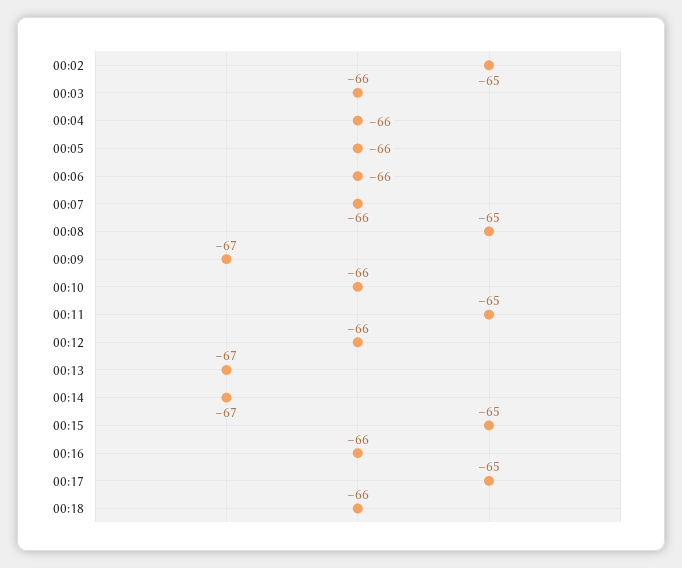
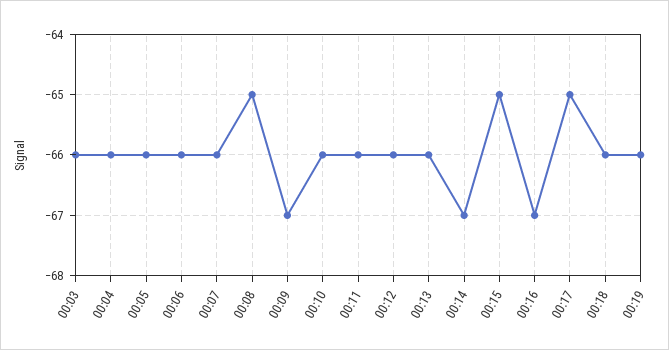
00:02: -65 -> none
00:11: -65 -> -66
00:13: -67 -> -66
00:16: -66 -> -67
00:19: none -> -66

